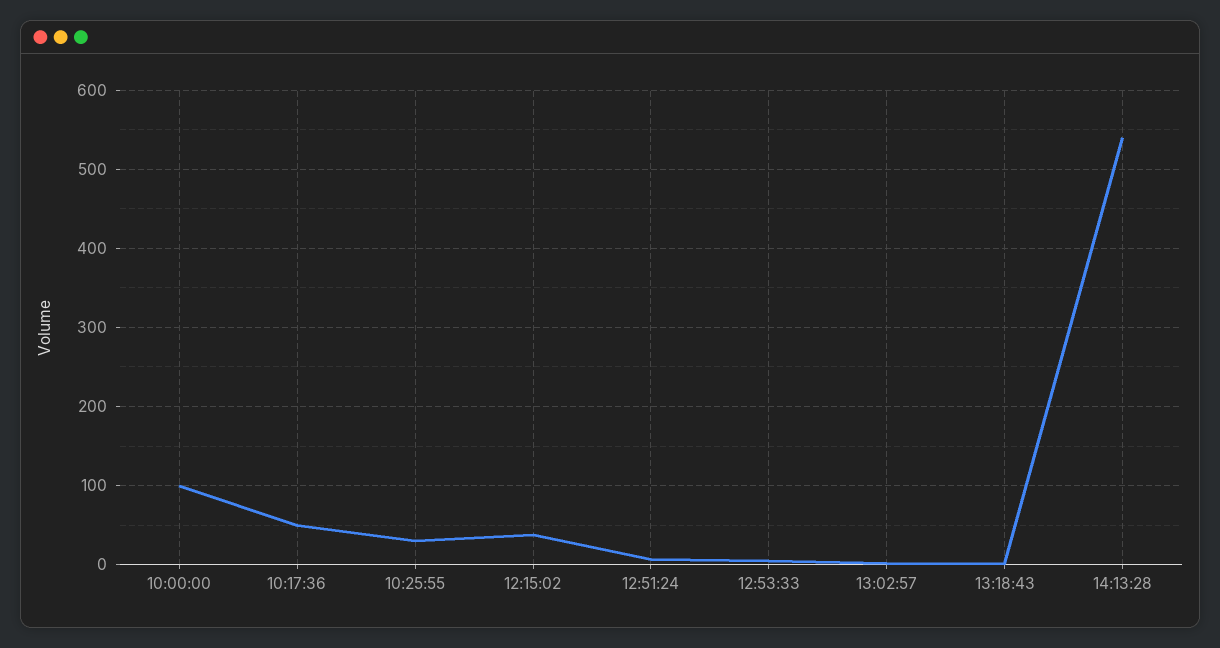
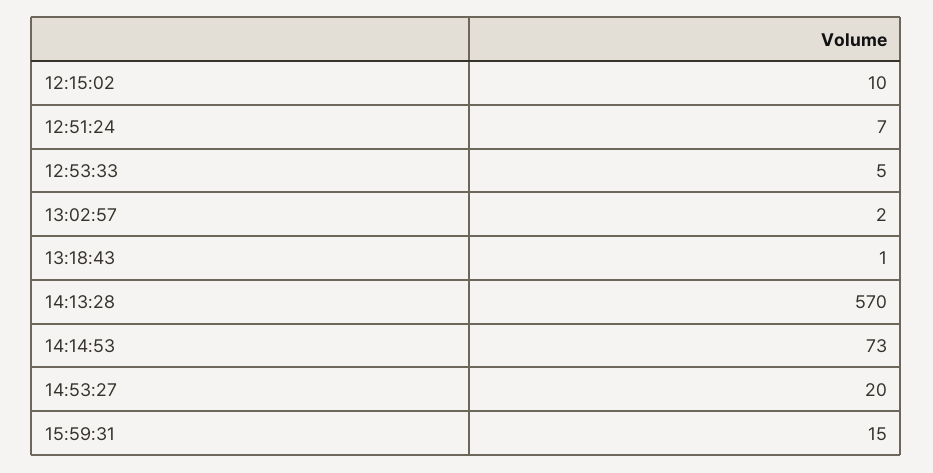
10:00:00: 100 -> none
10:17:36: 50 -> none
10:25:55: 30 -> none
12:15:02: 40 -> 10
14:13:28: 540 -> 570
14:14:53: none -> 73
14:53:27: none -> 20
15:59:31: none -> 15

